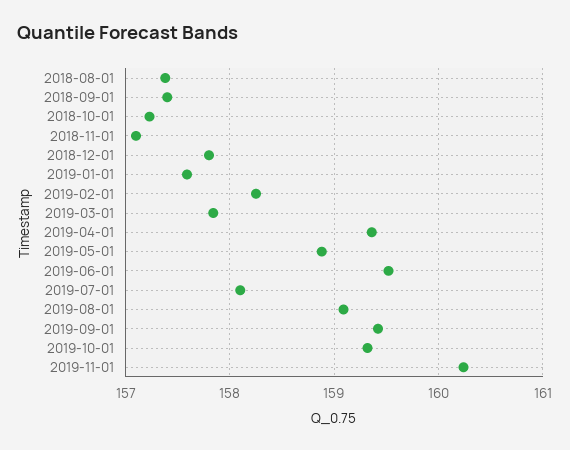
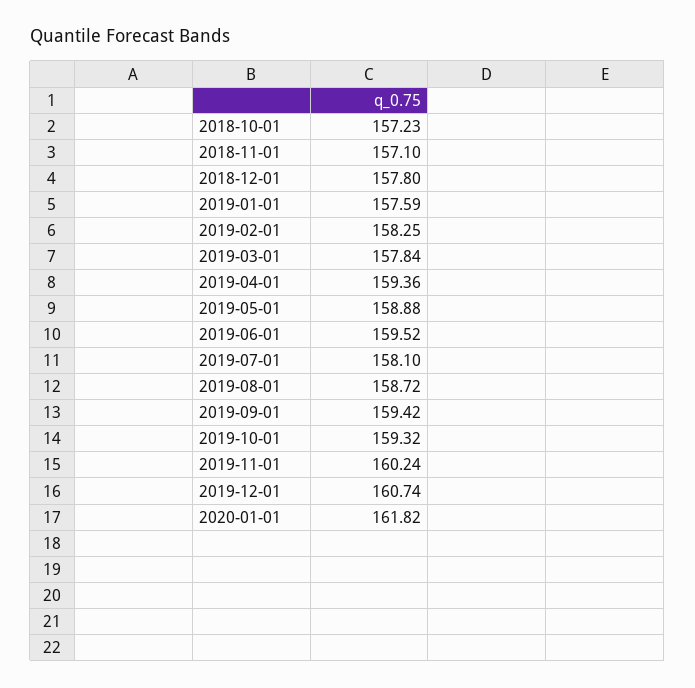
2018-08-01: 157.4 -> none
2018-09-01: 157.4 -> none
2019-08-01: 159.1 -> 158.72
2019-12-01: none -> 160.74
2020-01-01: none -> 161.82

